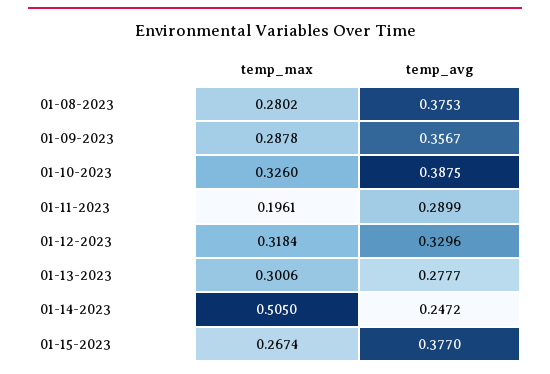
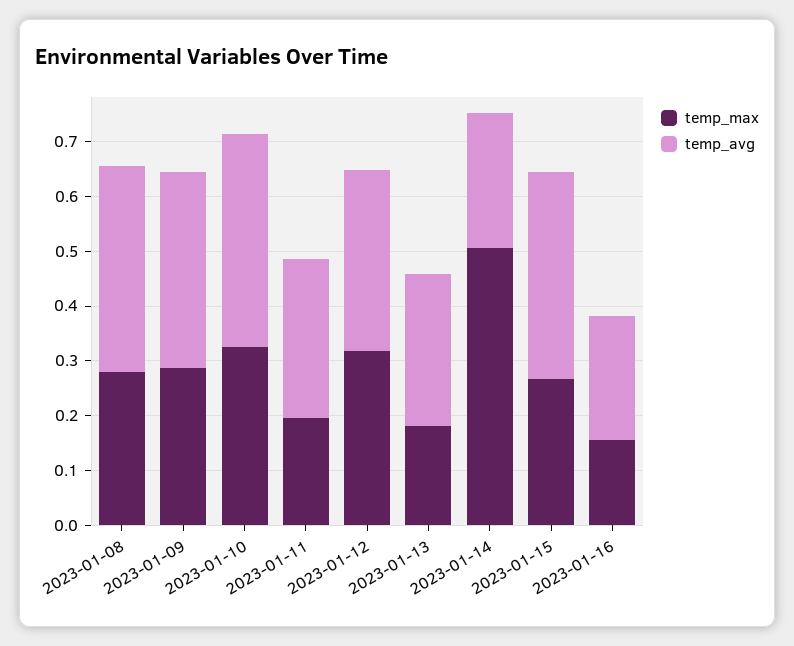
temp_max, 01-13-2023: 0.3006 -> 0.18
temp_max, 2023-01-16: none -> 0.16
temp_avg, 2023-01-16: none -> 0.22

